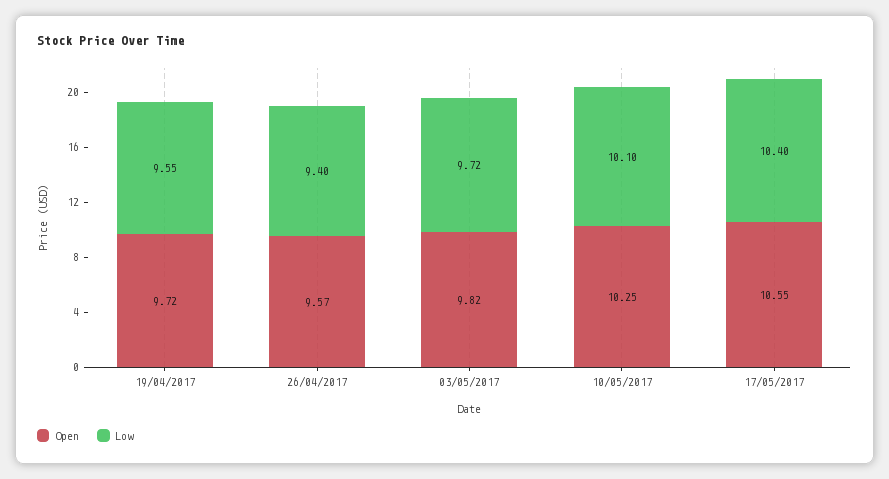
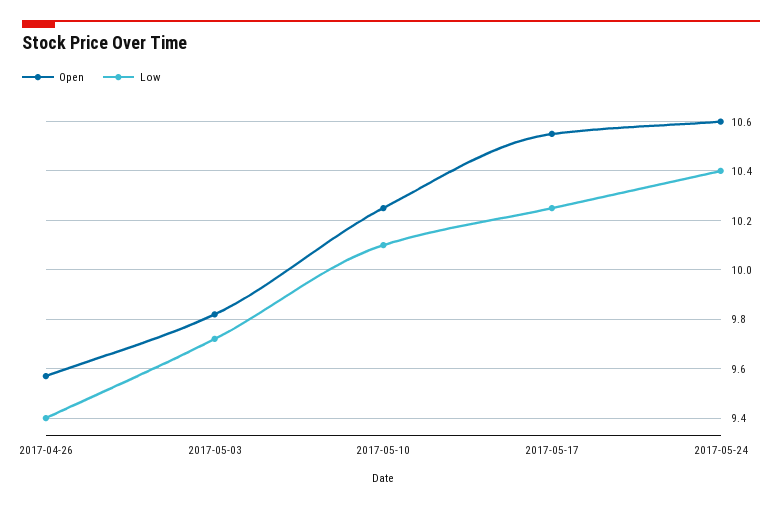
Open, 19/04/2017: 9.72 -> none
Low, 19/04/2017: 9.55 -> none
Low, 17/05/2017: 10.4 -> 10.25
Open, 2017-05-24: none -> 10.6
Low, 2017-05-24: none -> 10.4

